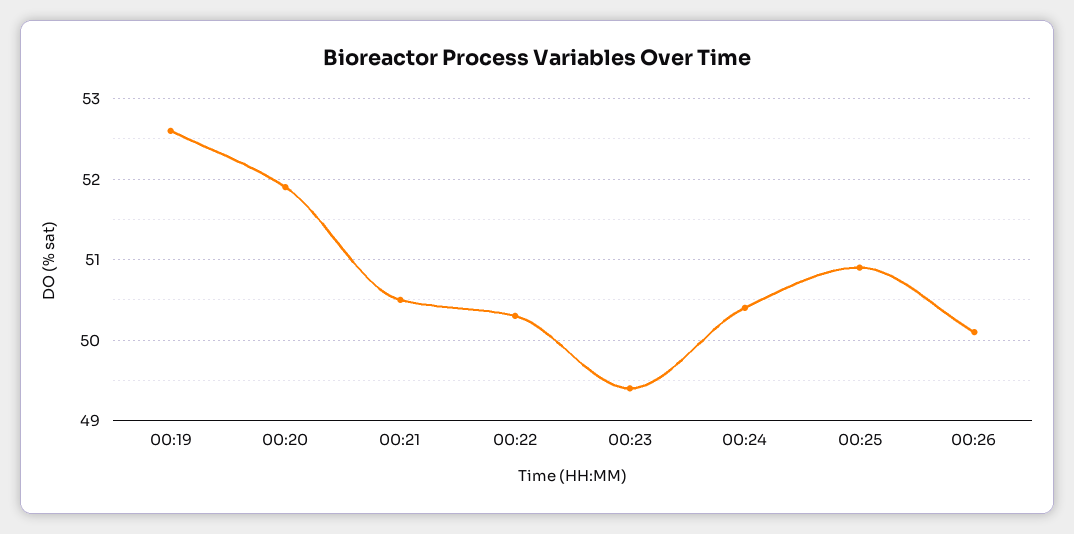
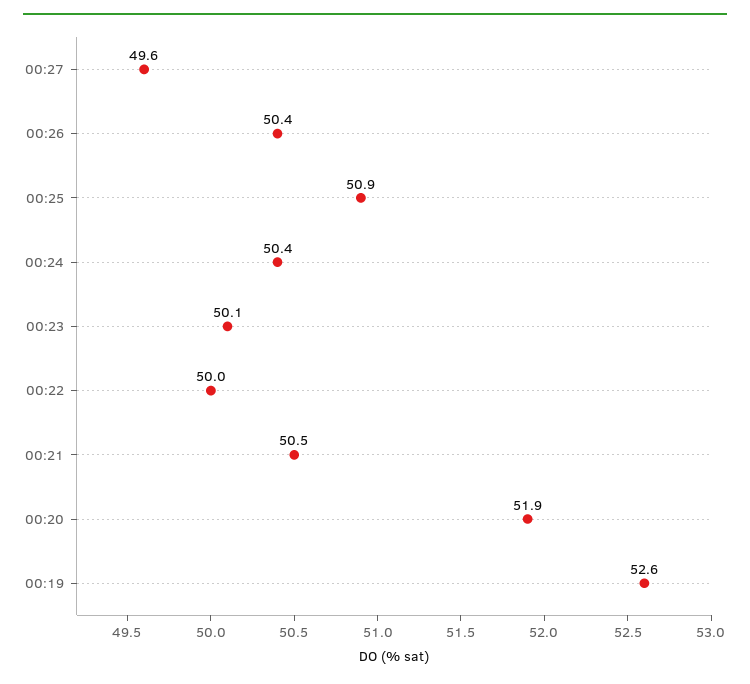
00:22: 50.3 -> 50
00:23: 49.4 -> 50.1
00:26: 50.1 -> 50.4
00:27: none -> 49.6

